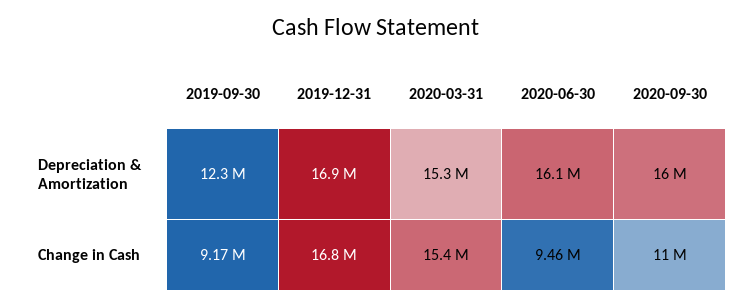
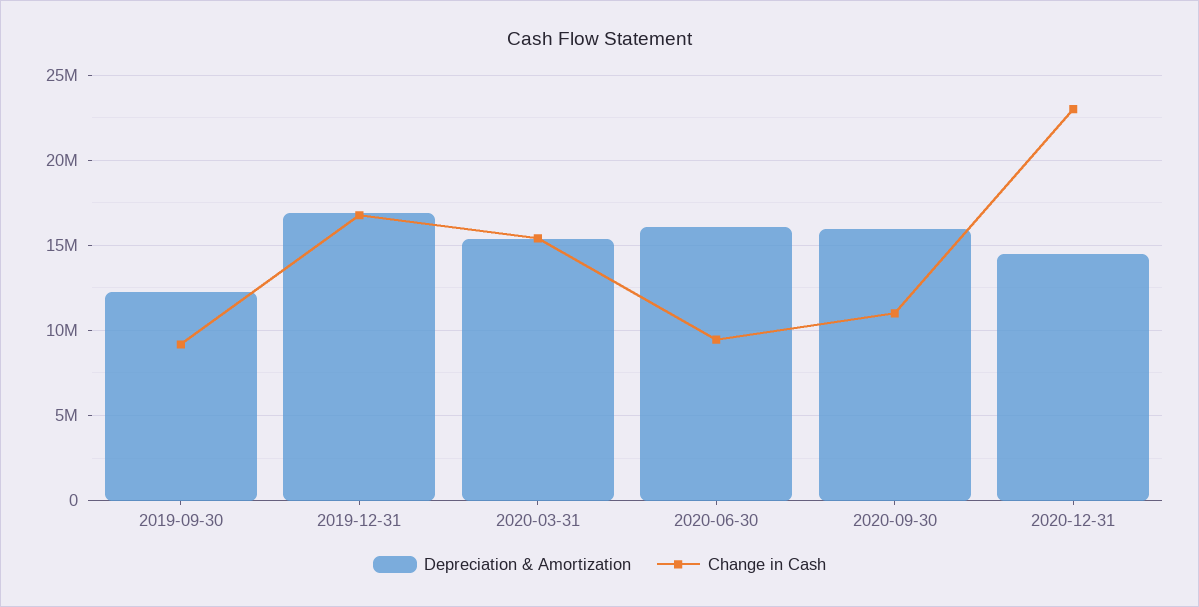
Depreciation & Amortization, 2020-12-31: none -> 14500000
Change in Cash, 2020-12-31: none -> 23000000

